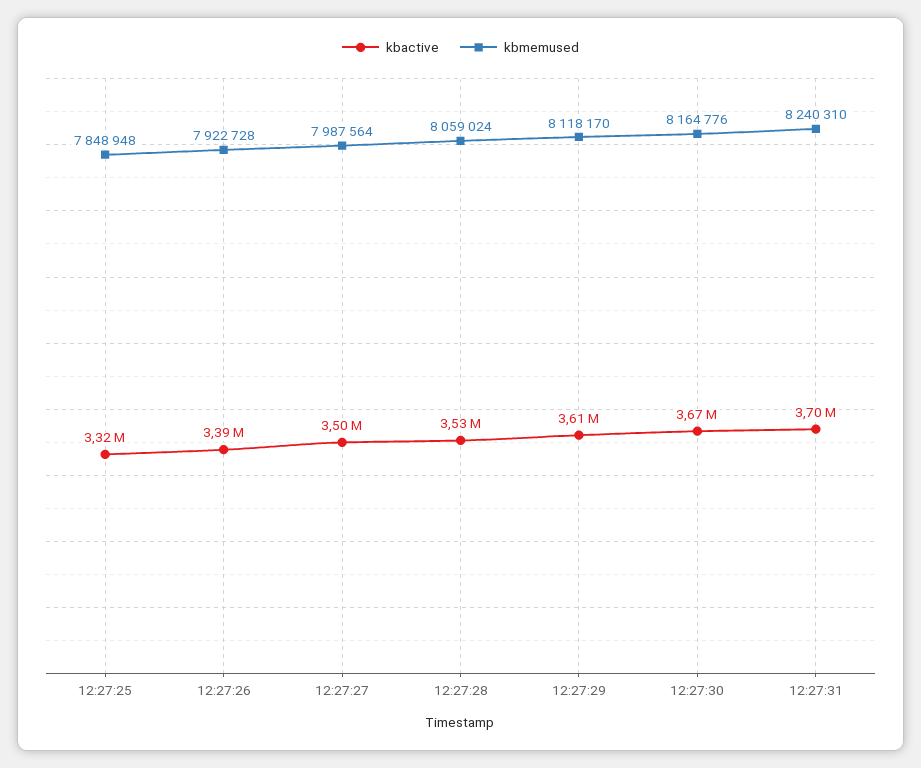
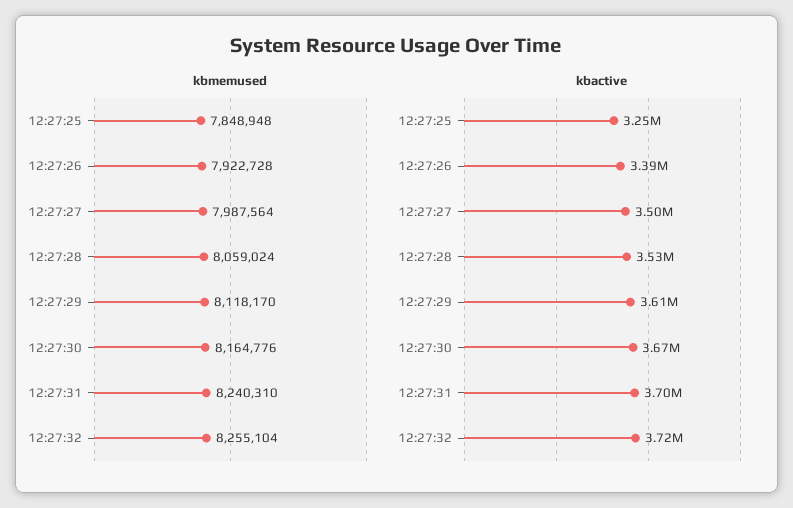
kbactive, 12:27:25: 3320000 -> 3250000
kbmemused, 12:27:32: none -> 8255104
kbactive, 12:27:32: none -> 3720000

